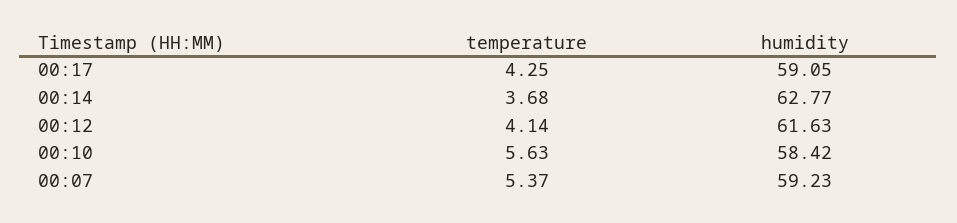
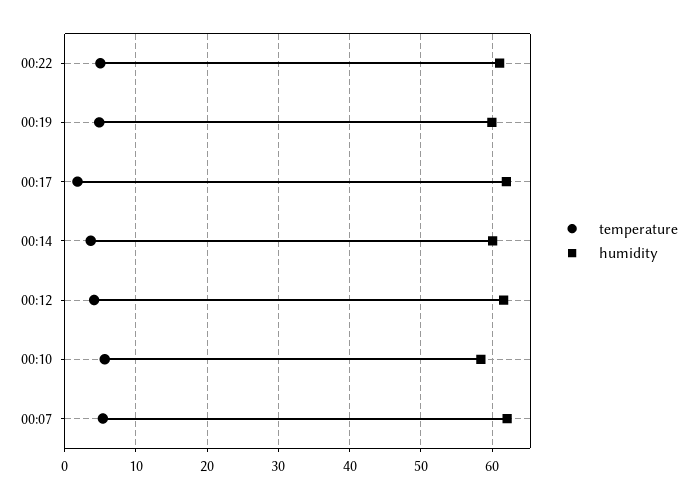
temperature, 00:17: 4.25 -> 2
humidity, 00:17: 59.05 -> 62
humidity, 00:14: 62.77 -> 60
humidity, 00:07: 59.23 -> 62
temperature, 00:22: none -> 5
humidity, 00:22: none -> 61
temperature, 00:19: none -> 5
humidity, 00:19: none -> 60

